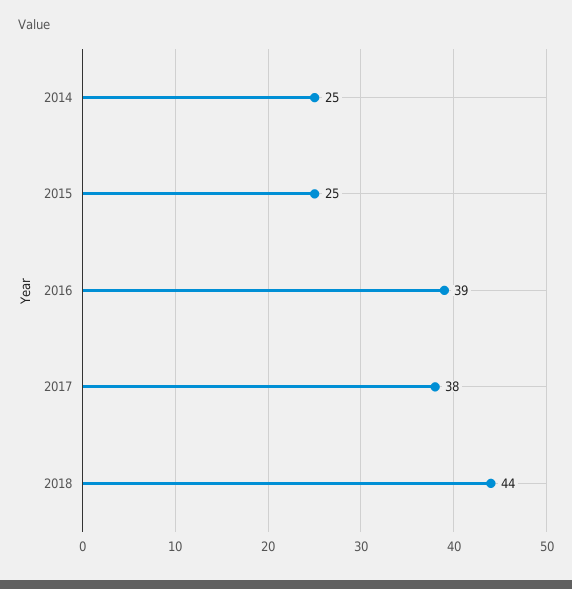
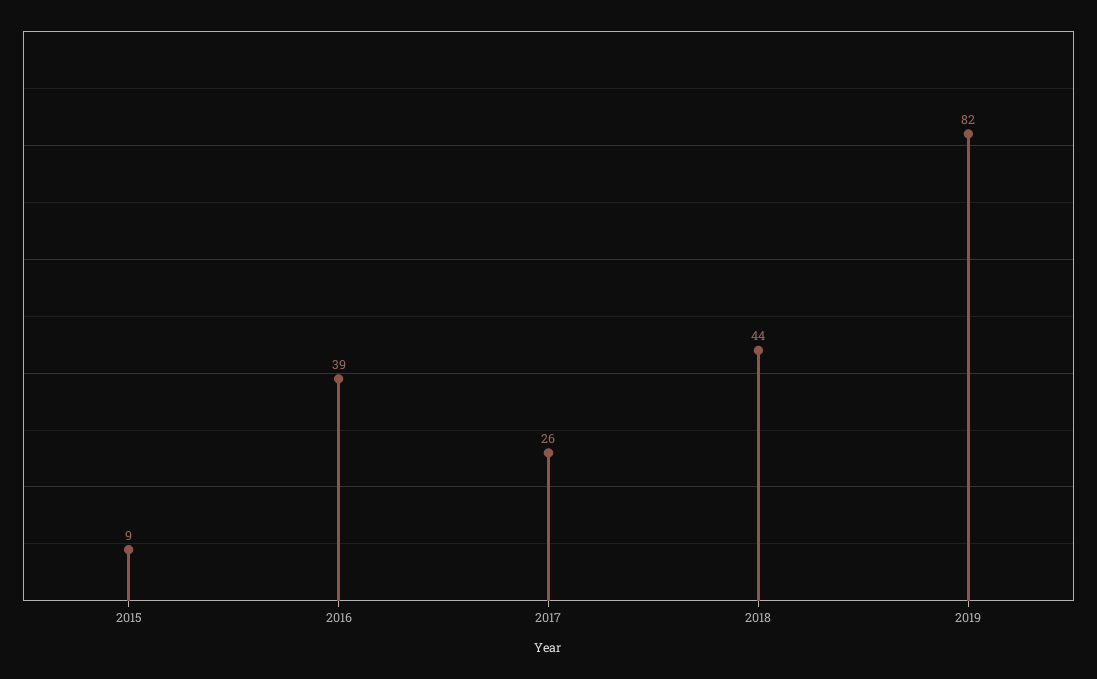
2014: 25 -> none
2015: 25 -> 9
2017: 38 -> 26
2019: none -> 82

